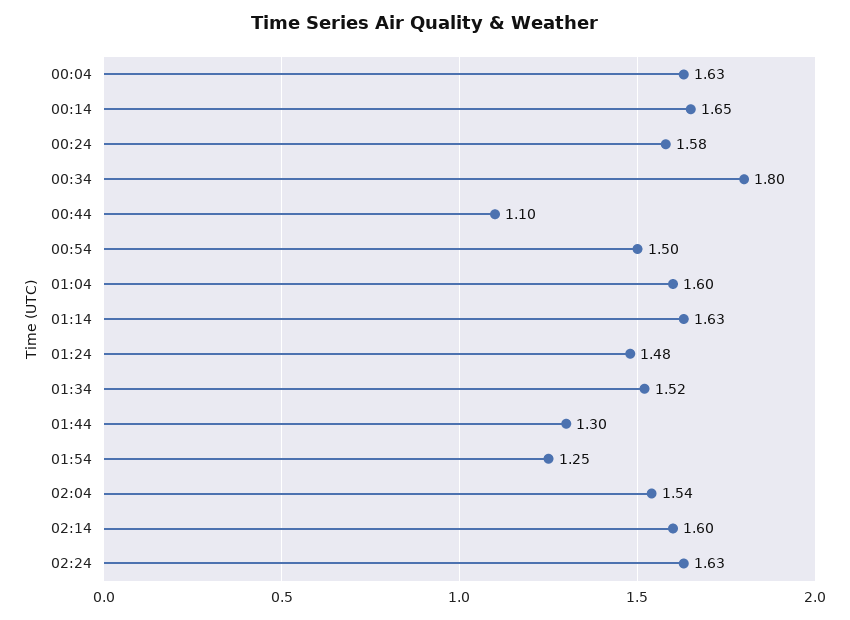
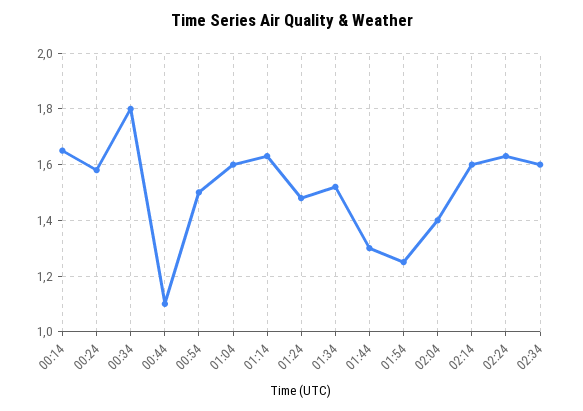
00:04: 1.63 -> none
02:04: 1.54 -> 1.4
02:34: none -> 1.6

